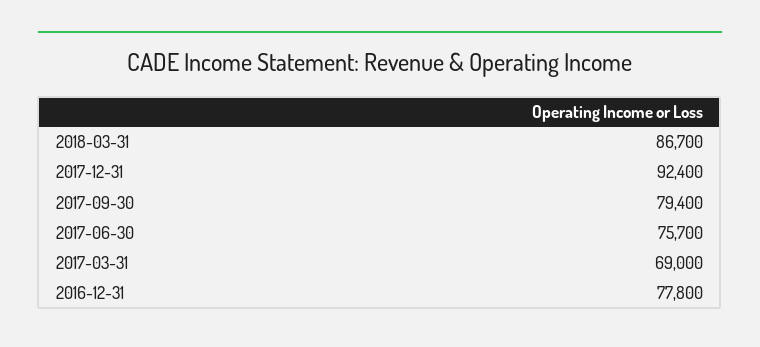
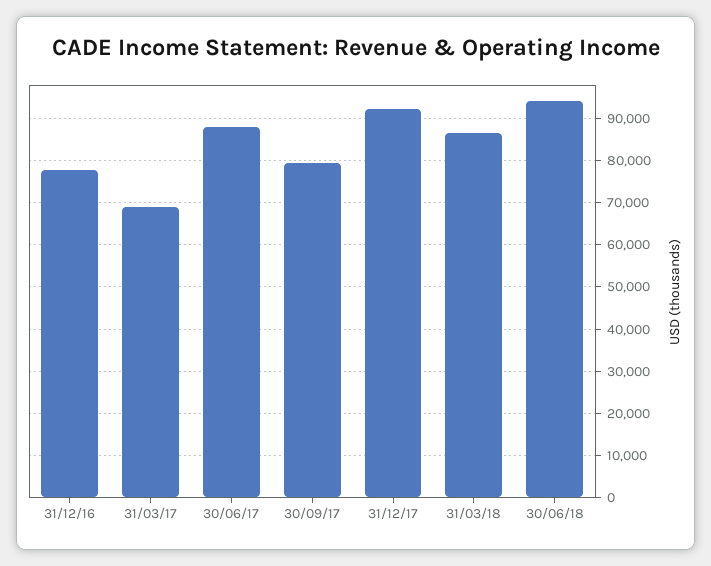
2017-06-30: 75700 -> 88000
30/06/18: none -> 94000

